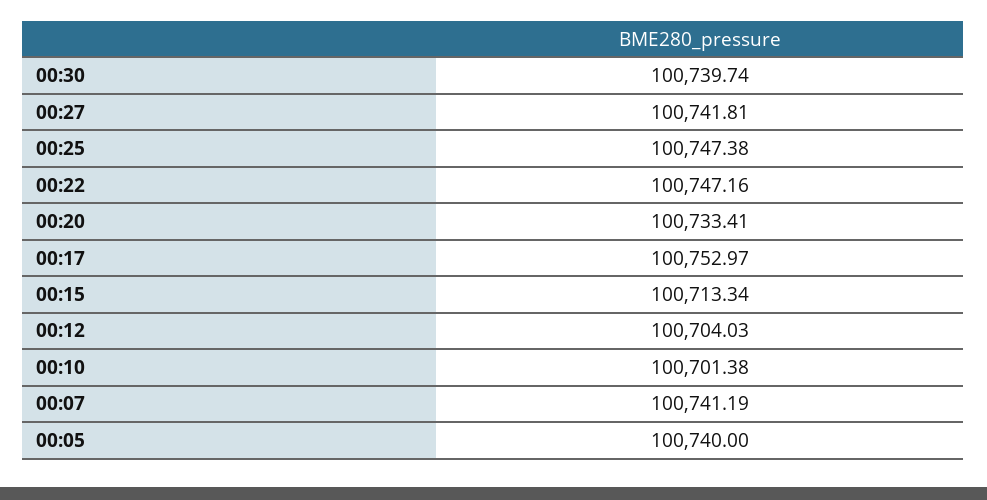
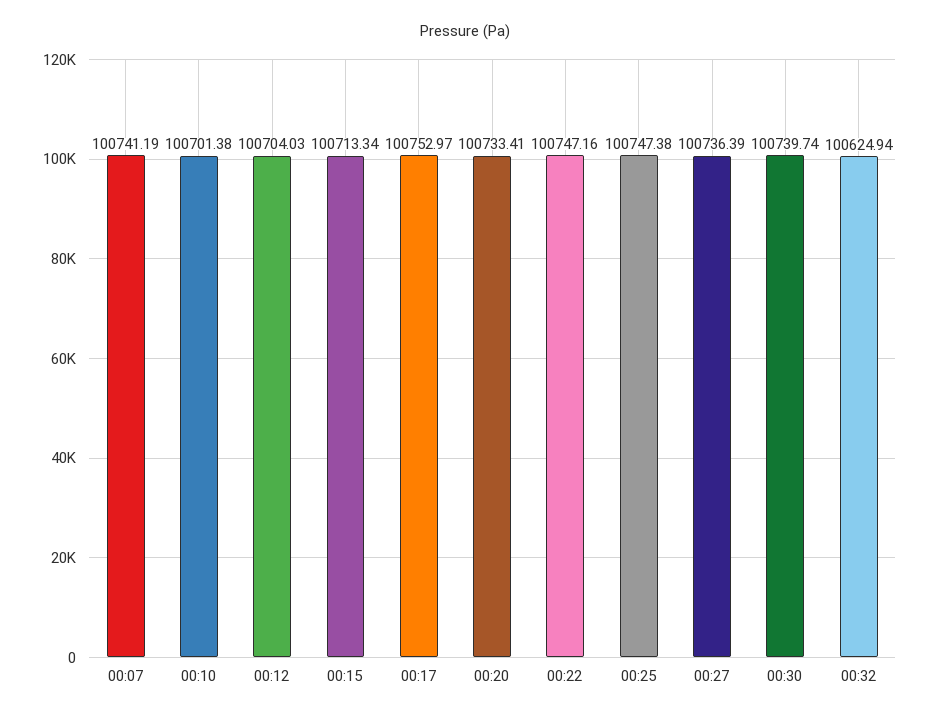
00:27: 100741.81 -> 100736.39
00:05: 100740 -> none
00:32: none -> 100624.94

